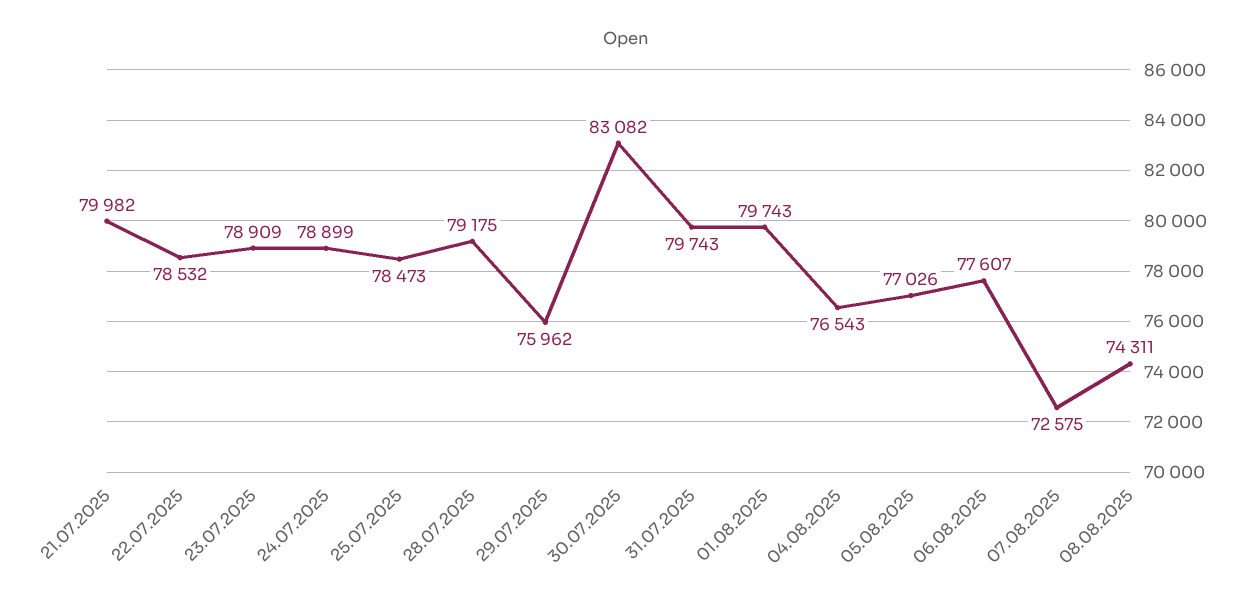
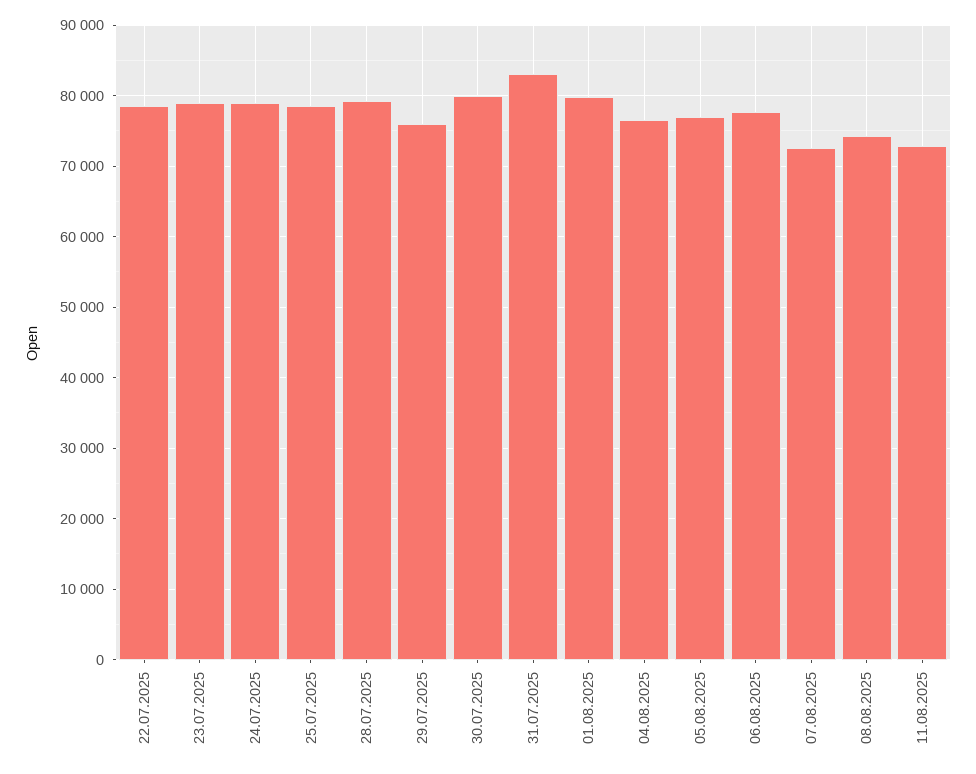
21.07.2025: 79982 -> none
30.07.2025: 83082 -> 80000
31.07.2025: 79743 -> 83000
11.08.2025: none -> 73000

